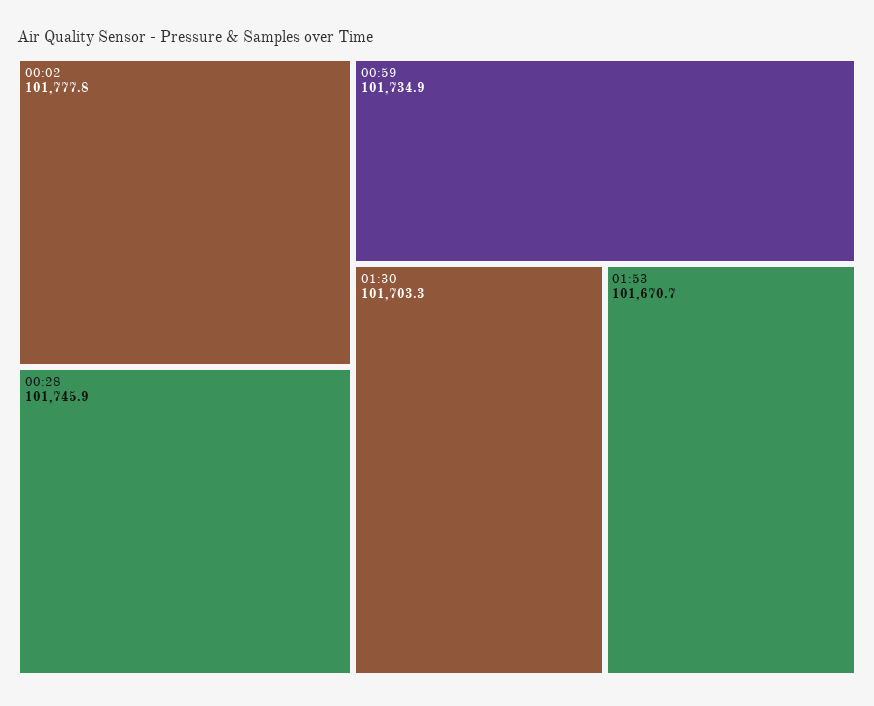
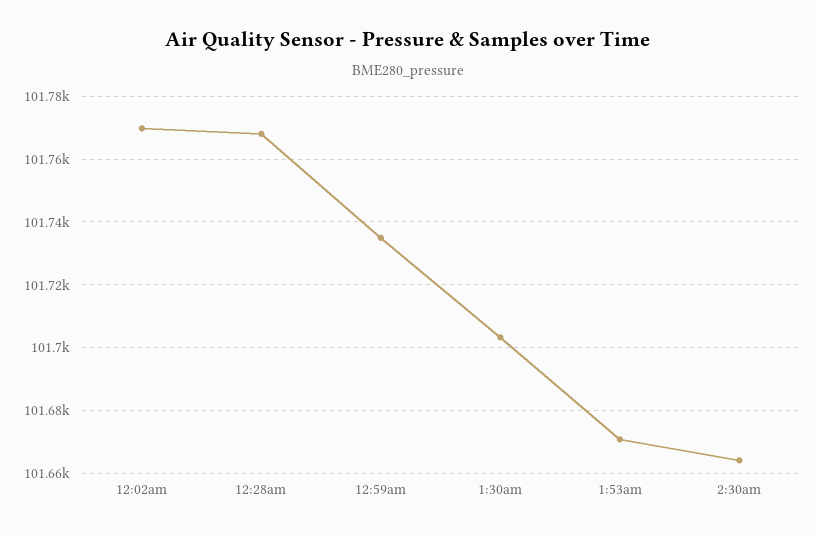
00:02: 101777.8 -> 101770
00:28: 101745.9 -> 101768
2:30am: none -> 101664

